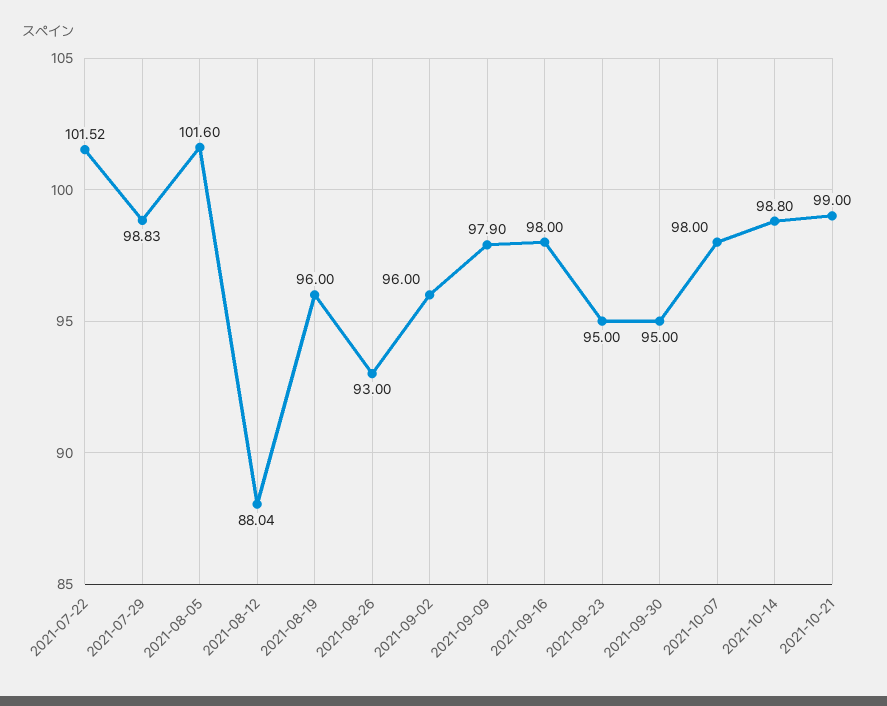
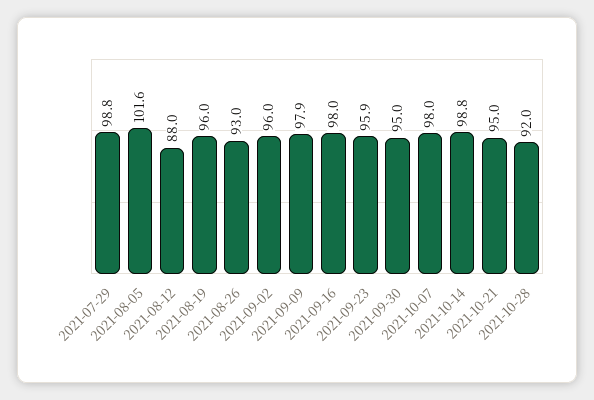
2021-07-22: 101.52 -> none
2021-09-23: 95 -> 95.9
2021-10-21: 99 -> 95
2021-10-28: none -> 92

